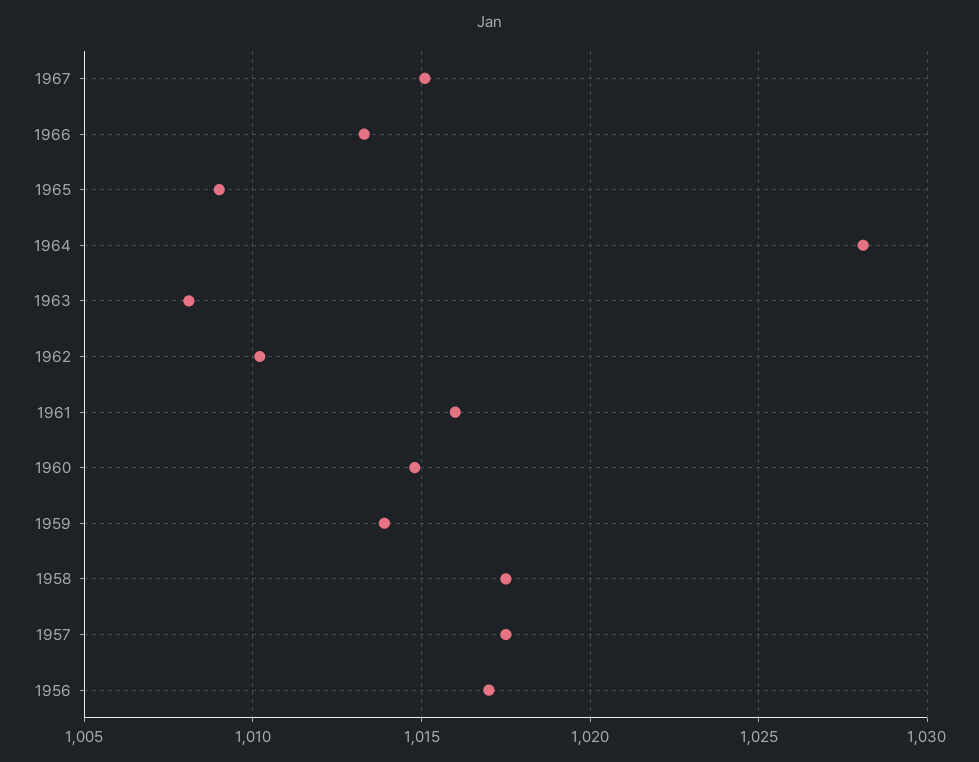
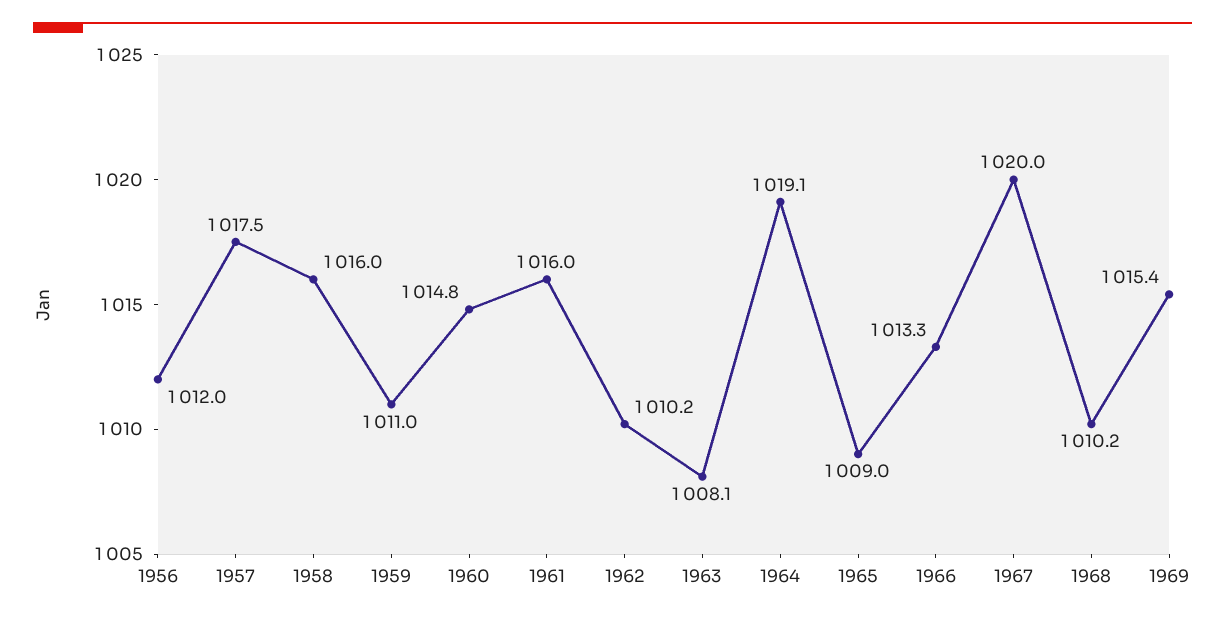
1967: 1015 -> 1020
1964: 1028 -> 1019.1
1959: 1014 -> 1011
1958: 1017.5 -> 1016
1956: 1017 -> 1012
1968: none -> 1010.2
1969: none -> 1015.4

